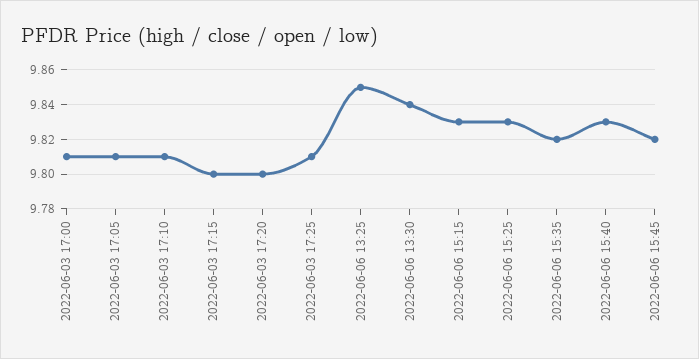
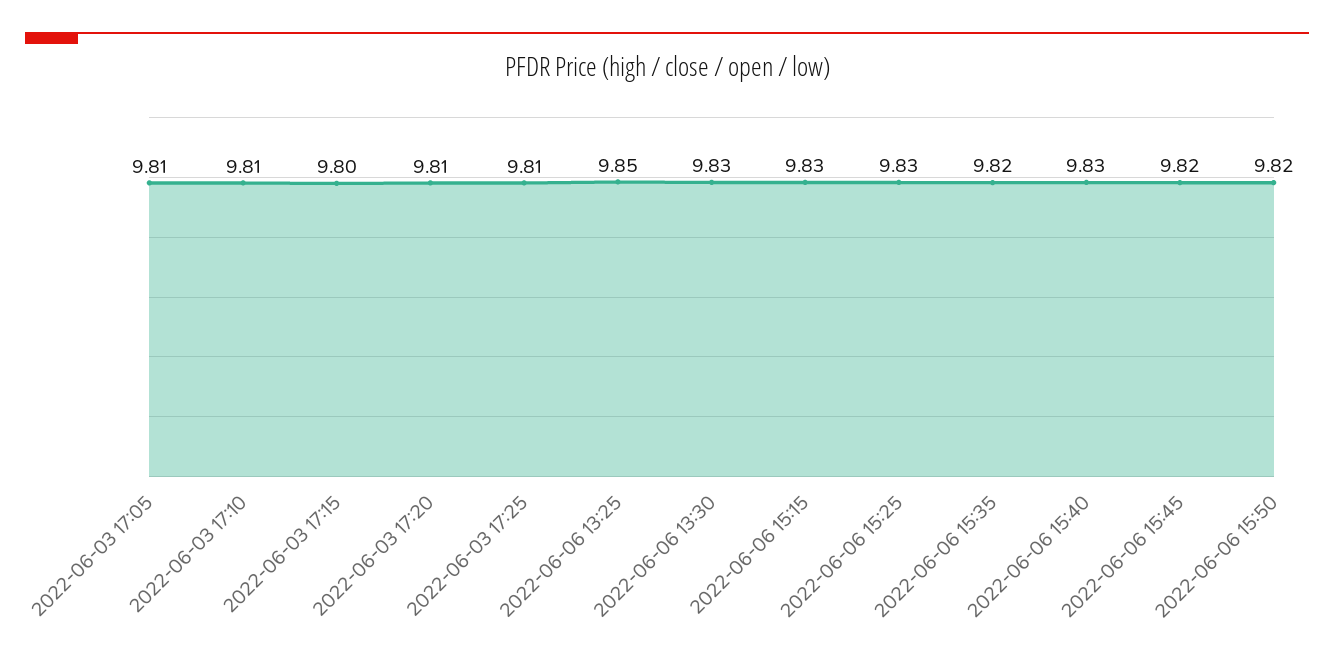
2022-06-03 17:00: 9.81 -> none
2022-06-03 17:20: 9.8 -> 9.81
2022-06-06 13:30: 9.84 -> 9.83
2022-06-06 15:50: none -> 9.82

